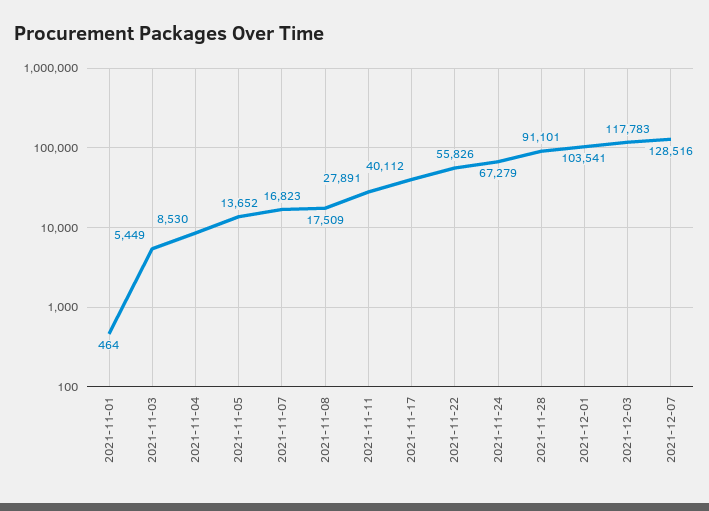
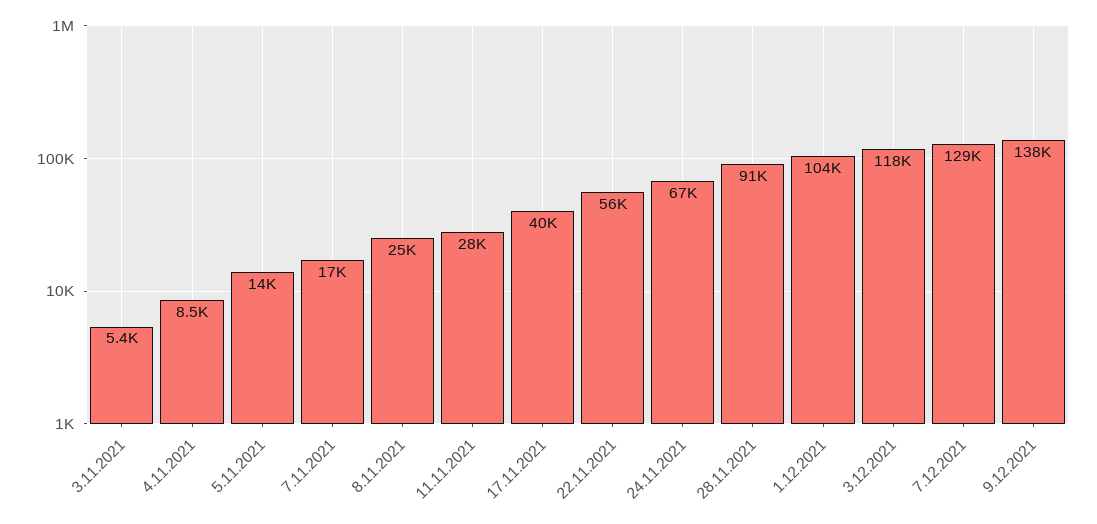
2021-11-01: 464 -> none
2021-11-08: 17509 -> 25000
9.12.2021: none -> 138000

